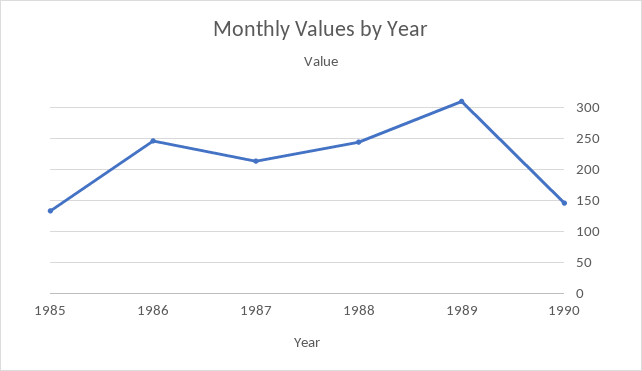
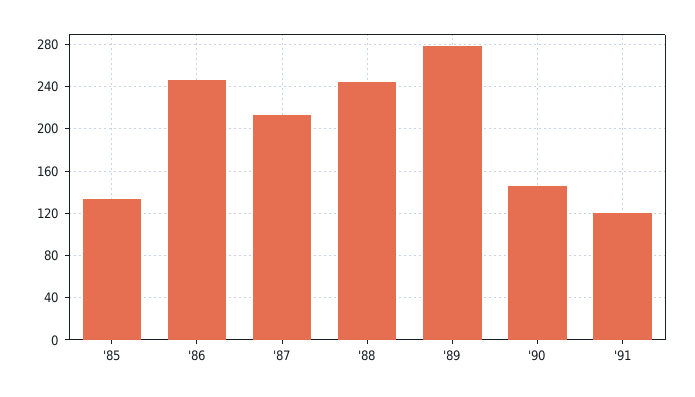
1989: 310 -> 280
'91: none -> 120

